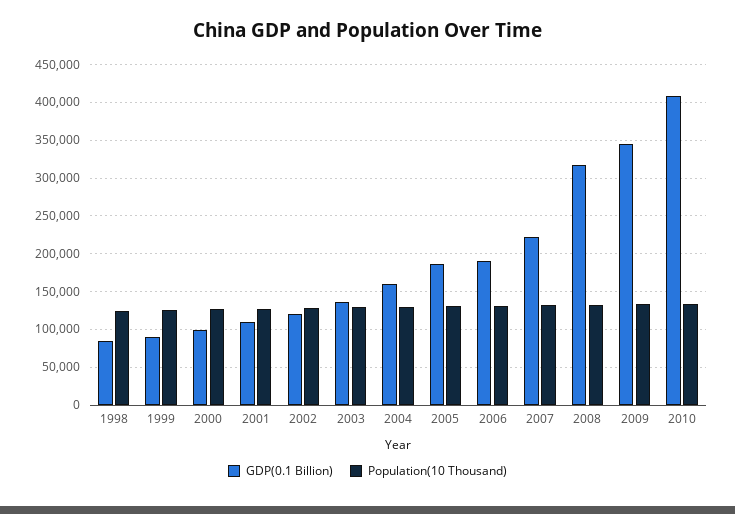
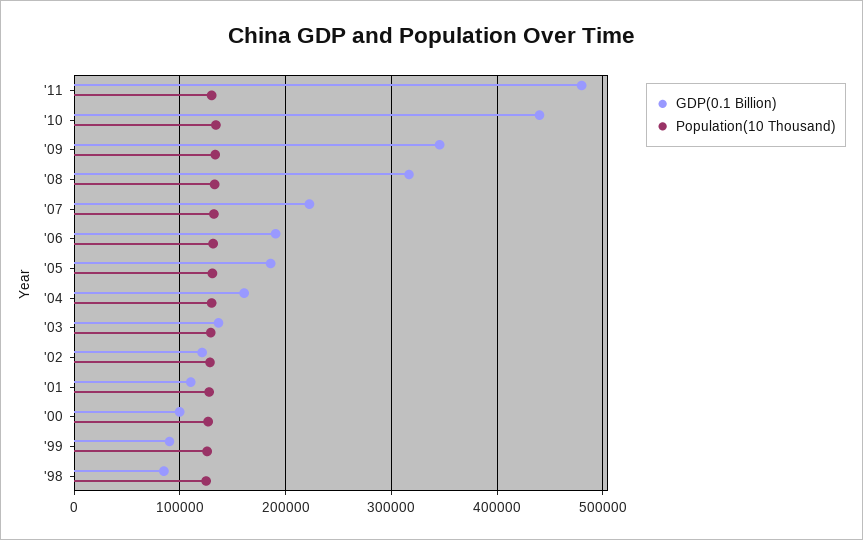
GDP(0.1 Billion), 2010: 410000 -> 440000
GDP(0.1 Billion), '11: none -> 480000
Population(10 Thousand), '11: none -> 130000

